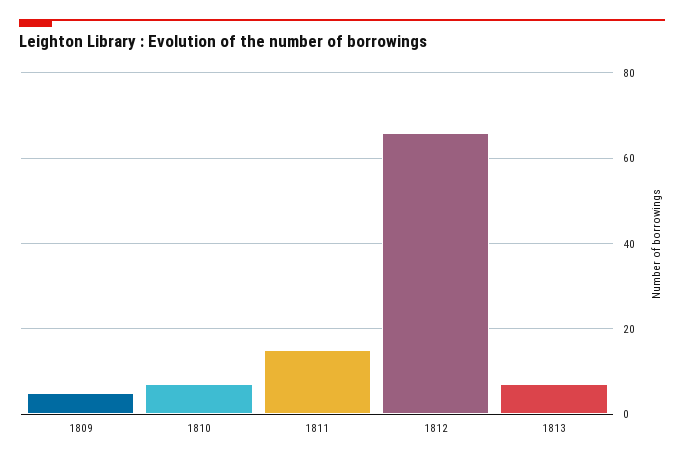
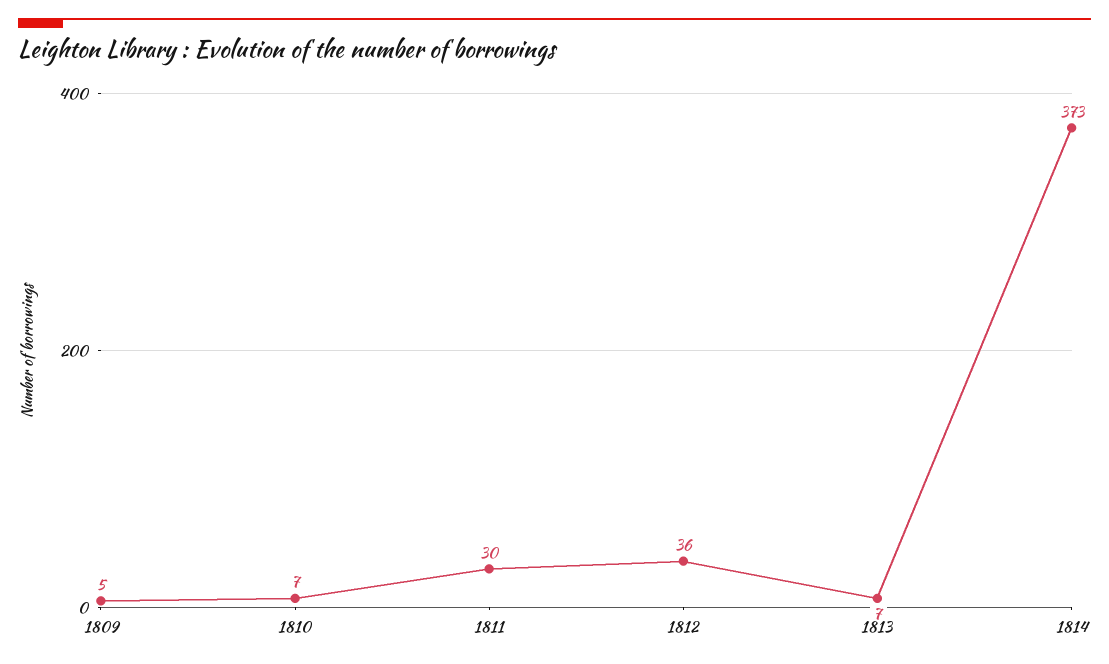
1811: 15 -> 30
1812: 65 -> 36
1814: none -> 373

